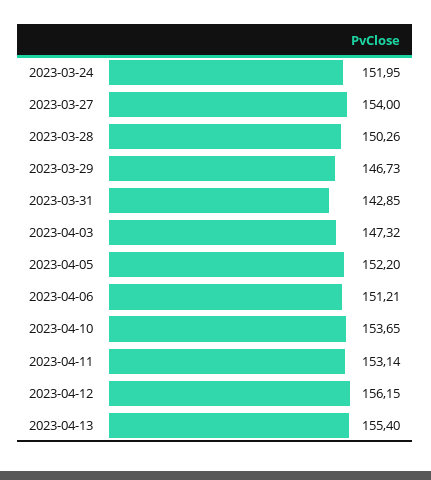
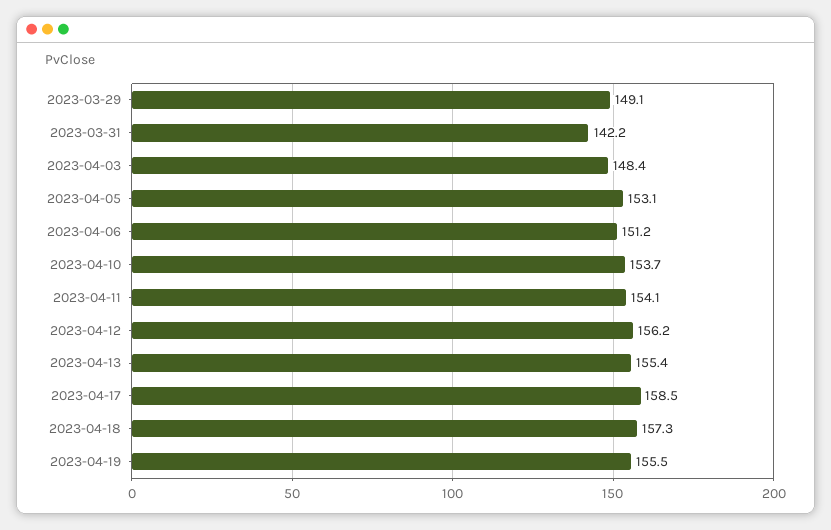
2023-03-24: 151.95 -> none
2023-03-27: 154 -> none
2023-03-28: 150.26 -> none
2023-03-29: 146.73 -> 149.1
2023-03-31: 142.85 -> 142.2
2023-04-03: 147.32 -> 148.4
2023-04-05: 152.2 -> 153.1
2023-04-11: 153.14 -> 154.1
2023-04-17: none -> 158.5
2023-04-18: none -> 157.3
2023-04-19: none -> 155.5

